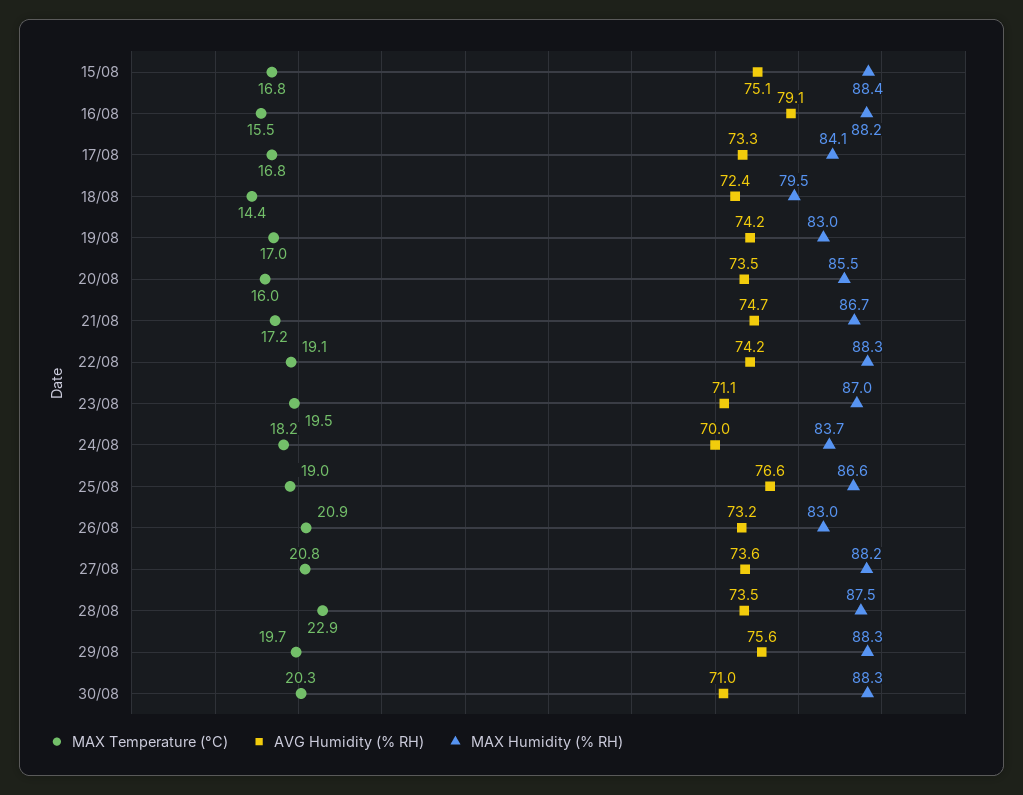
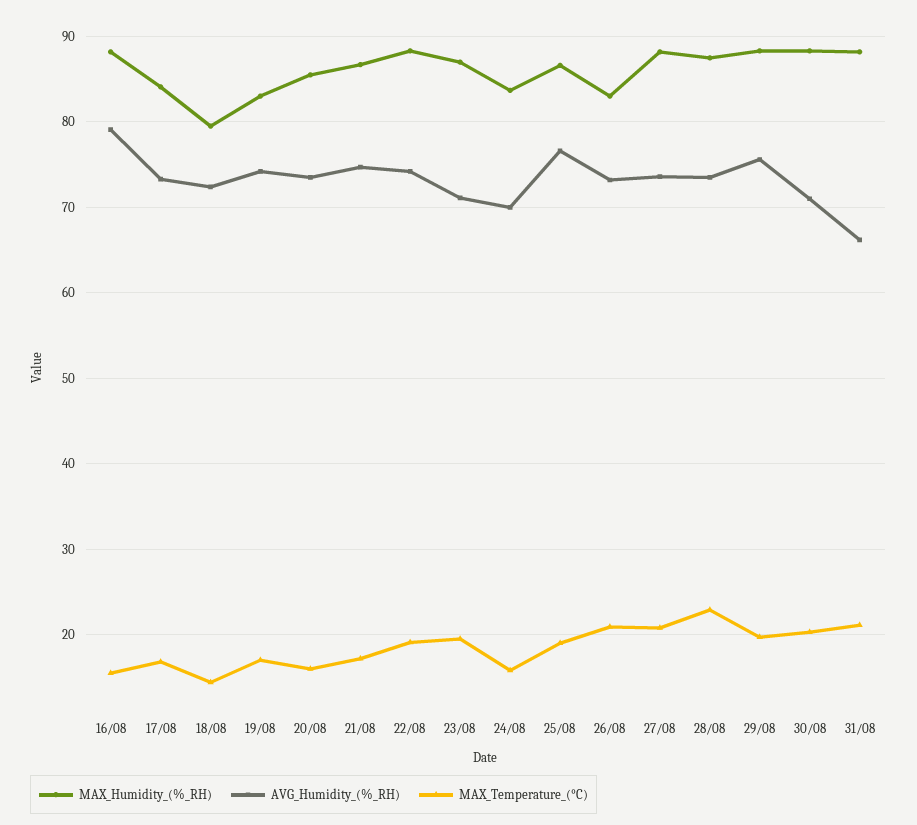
MAX Temperature (°C), 15/08: 16.8 -> none
AVG Humidity (% RH), 15/08: 75.1 -> none
MAX Humidity (% RH), 15/08: 88.4 -> none
MAX Temperature (°C), 24/08: 18.2 -> 16
MAX Humidity (% RH), 31/08: none -> 88
AVG Humidity (% RH), 31/08: none -> 66
MAX Temperature (°C), 31/08: none -> 21

